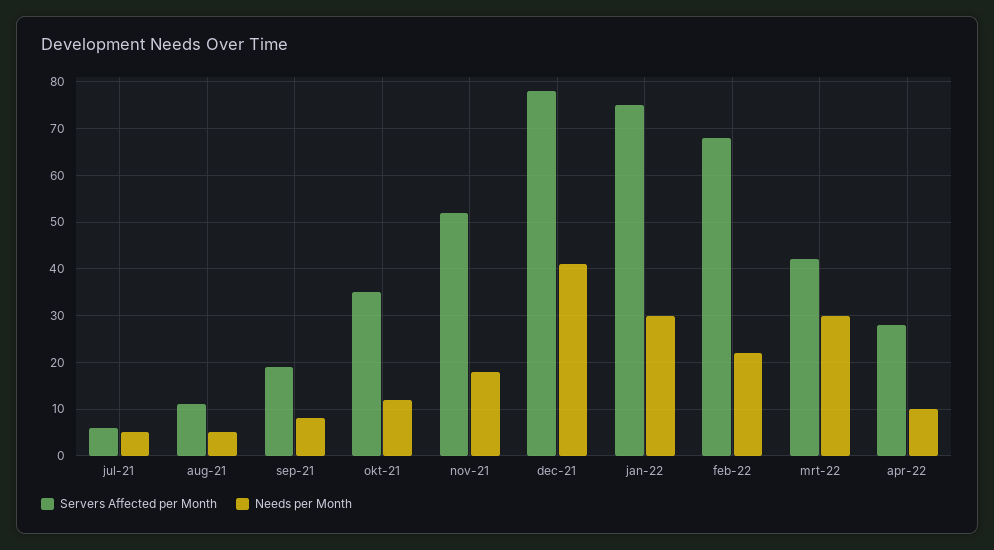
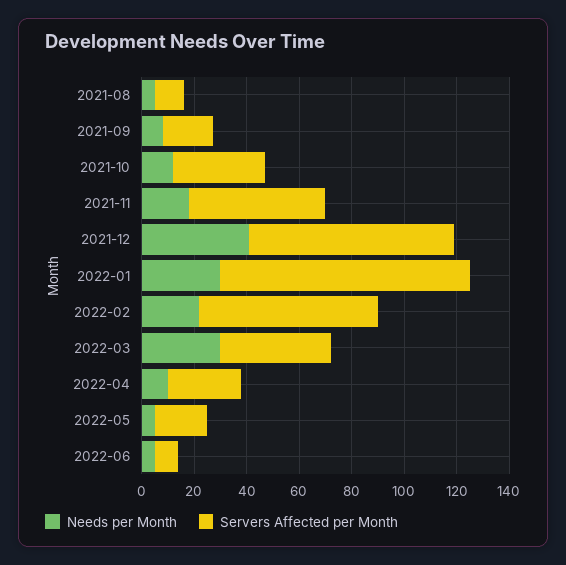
Servers Affected per Month, jul-21: 5 -> none
Needs per Month, jul-21: 5 -> none
Servers Affected per Month, jan-22: 75 -> 95
Needs per Month, 2022-05: none -> 5
Servers Affected per Month, 2022-05: none -> 20
Needs per Month, 2022-06: none -> 5
Servers Affected per Month, 2022-06: none -> 10

